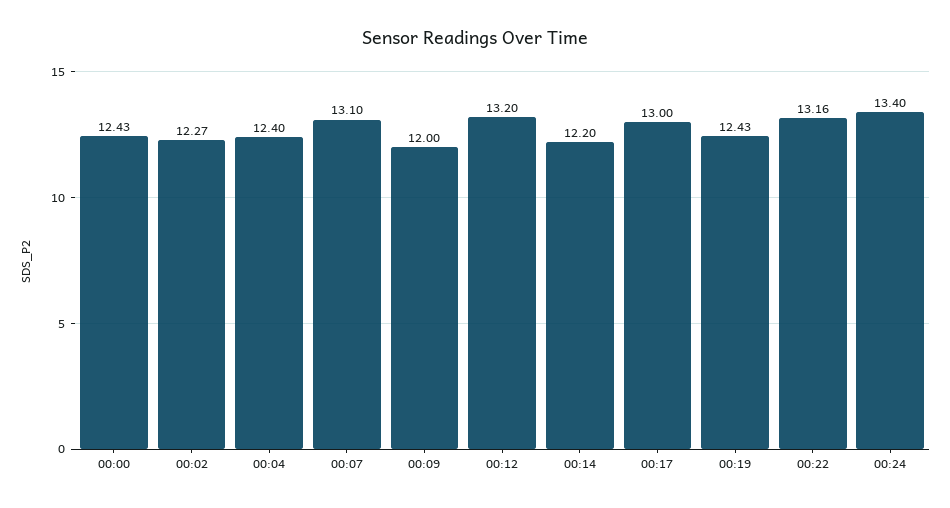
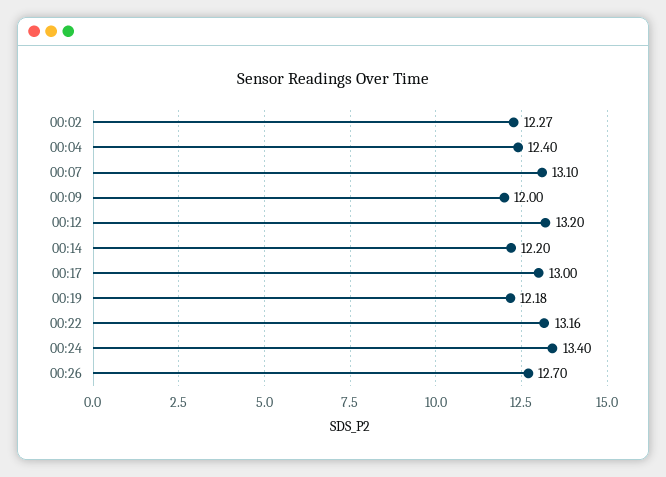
00:00: 12.43 -> none
00:19: 12.43 -> 12.18
00:26: none -> 12.7

